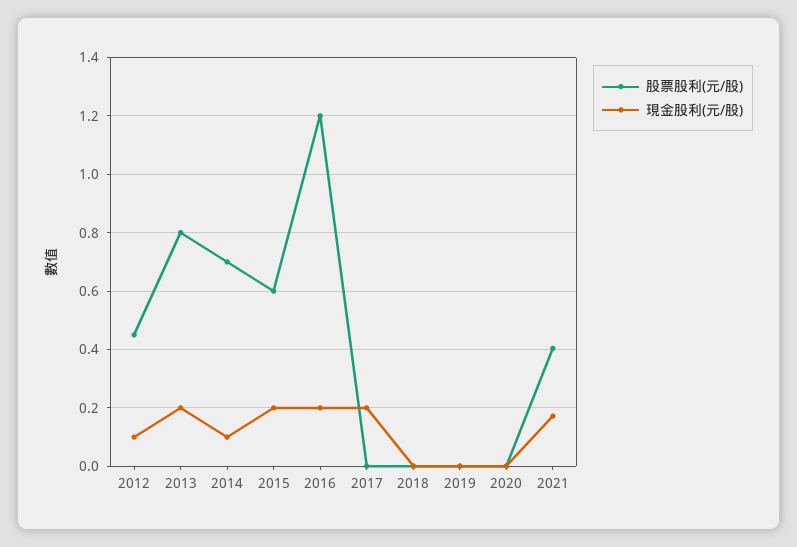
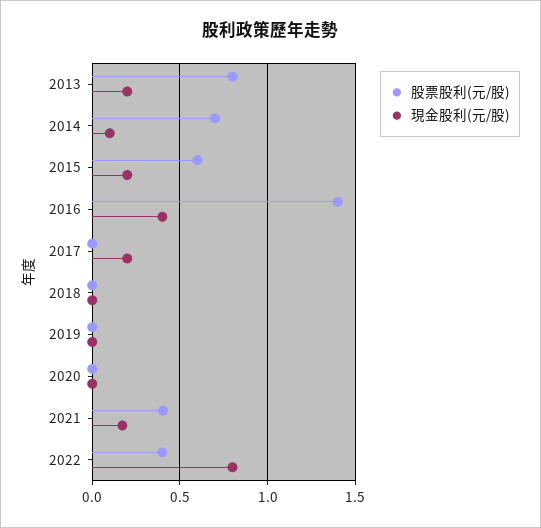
股票股利(元/股), 2012: 0.45 -> none
現金股利(元/股), 2012: 0.1 -> none
股票股利(元/股), 2016: 1.2 -> 1.4
現金股利(元/股), 2016: 0.2 -> 0.4
股票股利(元/股), 2022: none -> 0.4
現金股利(元/股), 2022: none -> 0.8

